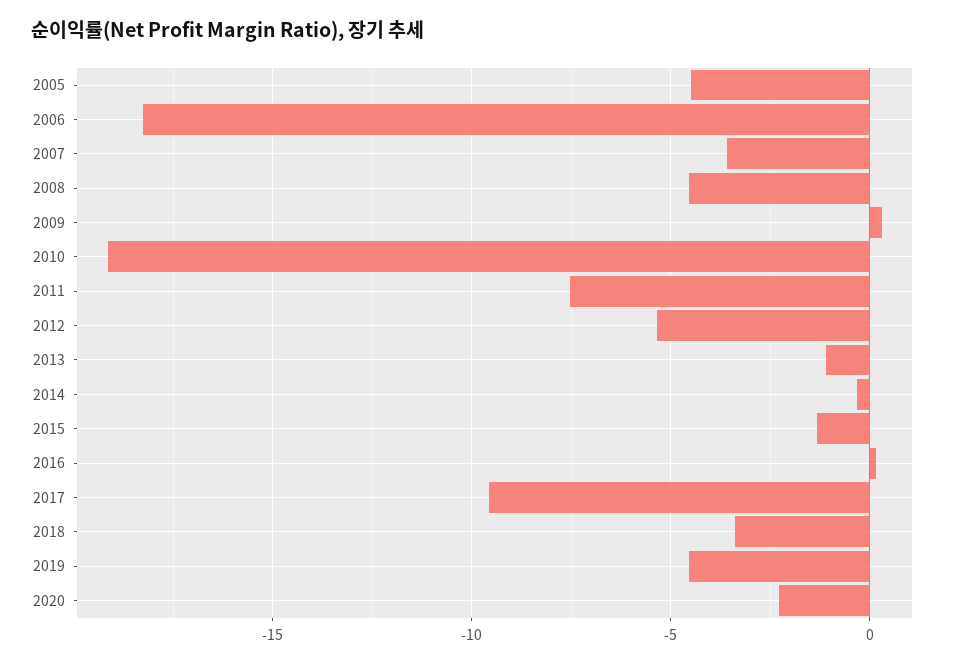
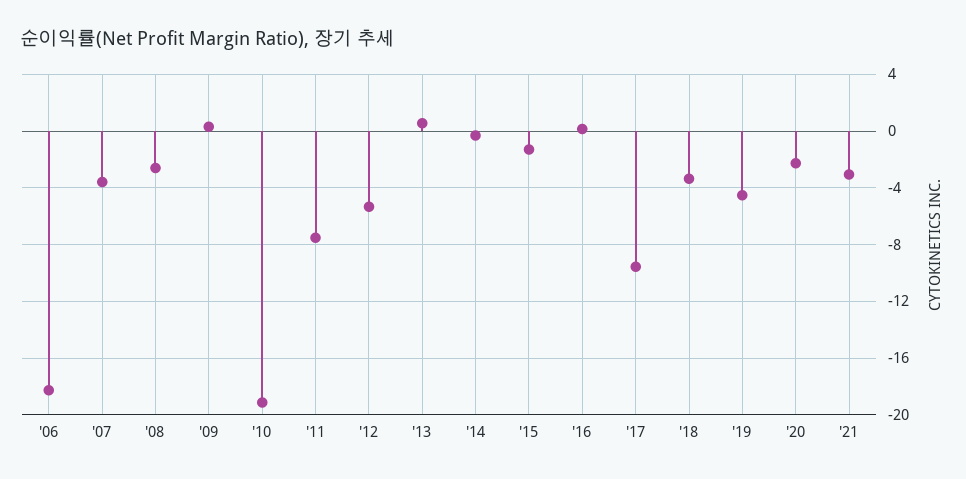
2005: -4.5 -> none
2008: -4.5 -> -2.5
2013: -1 -> 0.5
'21: none -> -3

